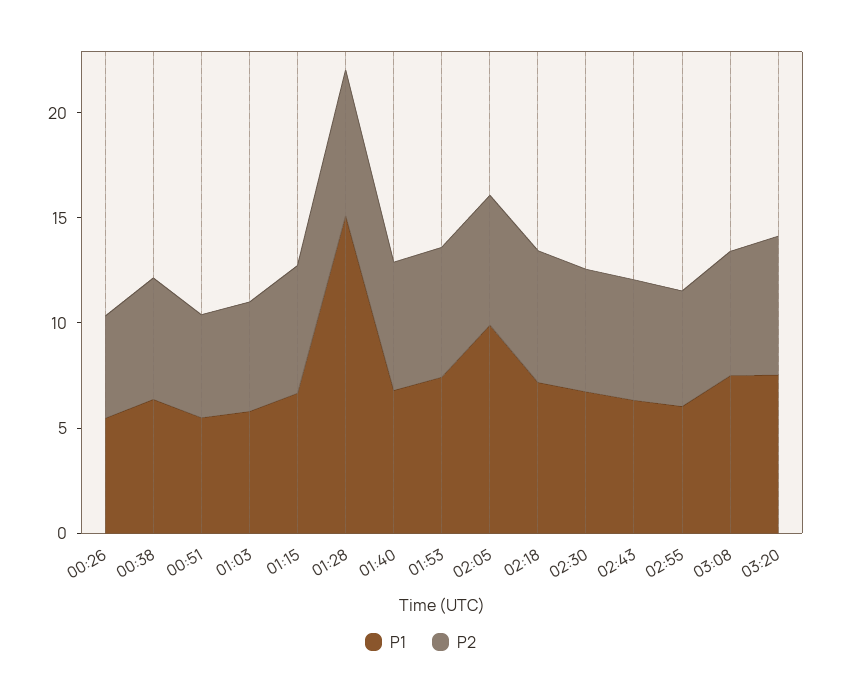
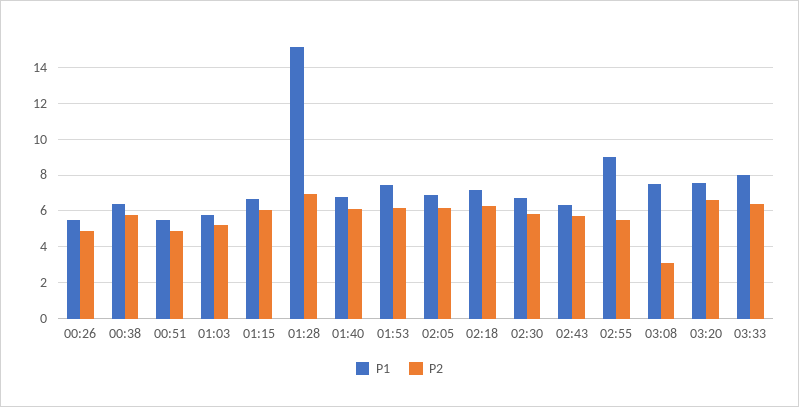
P1, 02:05: 10 -> 7
P1, 02:55: 6 -> 9
P2, 03:08: 6 -> 3
P1, 03:33: none -> 8
P2, 03:33: none -> 6.5

